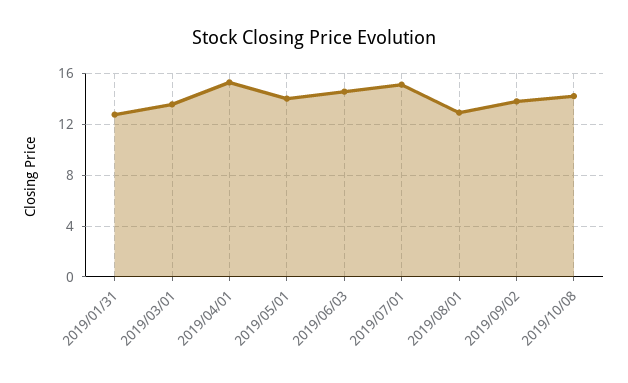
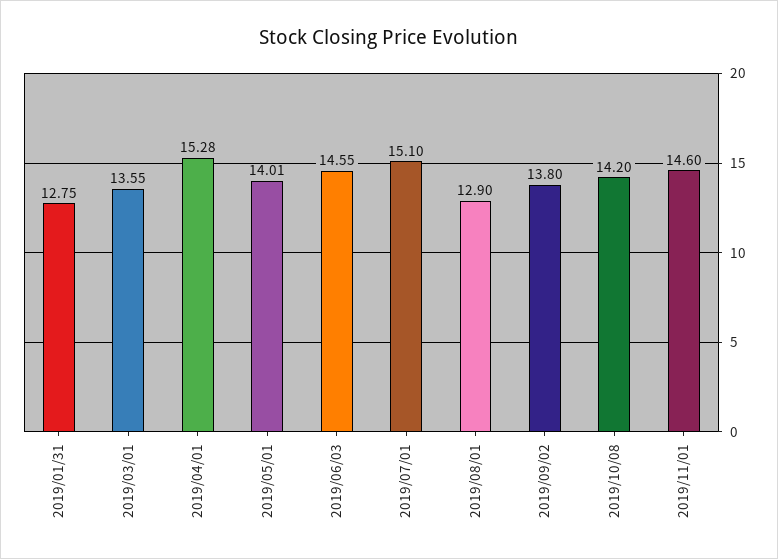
2019/11/01: none -> 14.6

